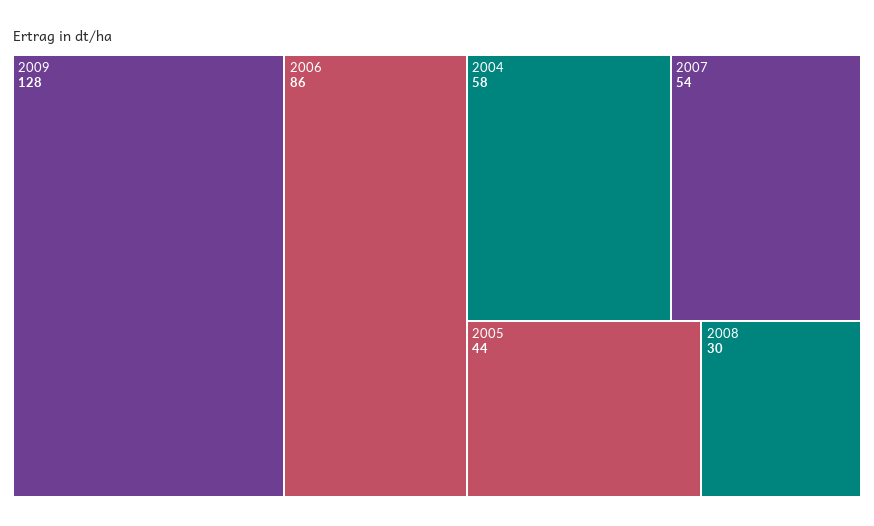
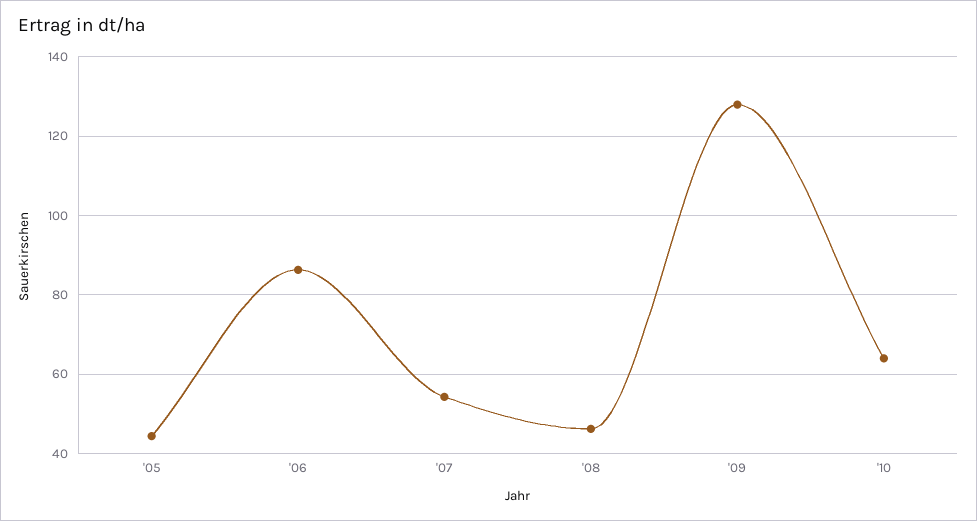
2004: 58 -> none
2008: 30 -> 46
'10: none -> 64

